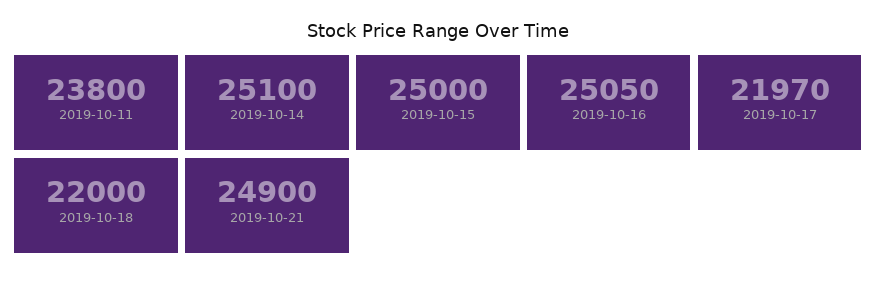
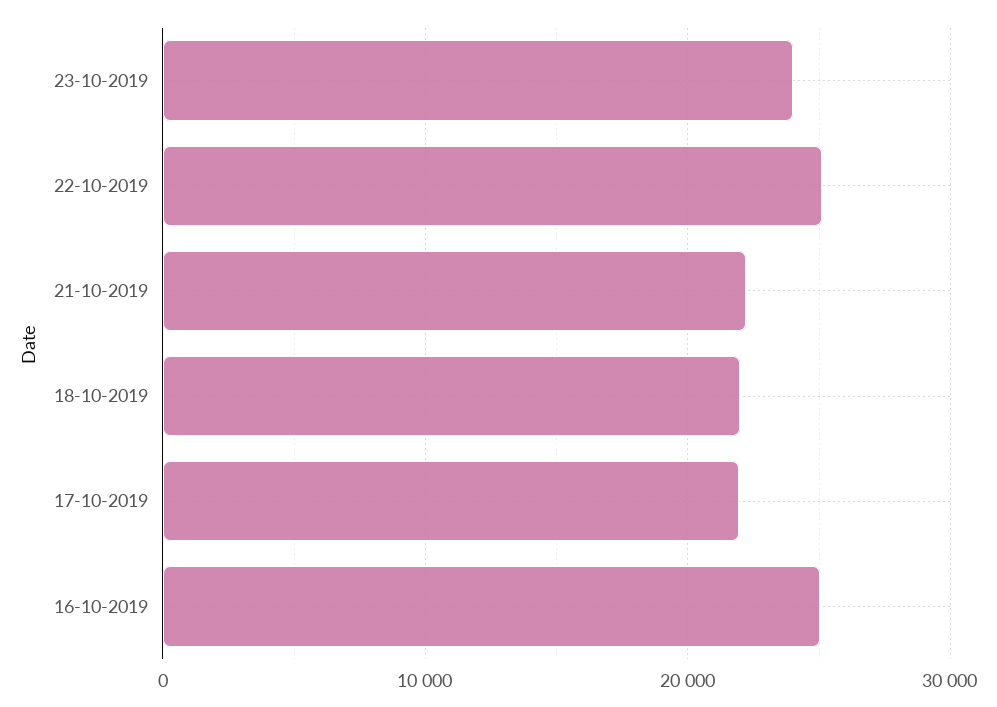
2019-10-11: 23800 -> none
2019-10-14: 25100 -> none
2019-10-15: 25000 -> none
2019-10-21: 24900 -> 22000
23-10-2019: none -> 24000
22-10-2019: none -> 25000

